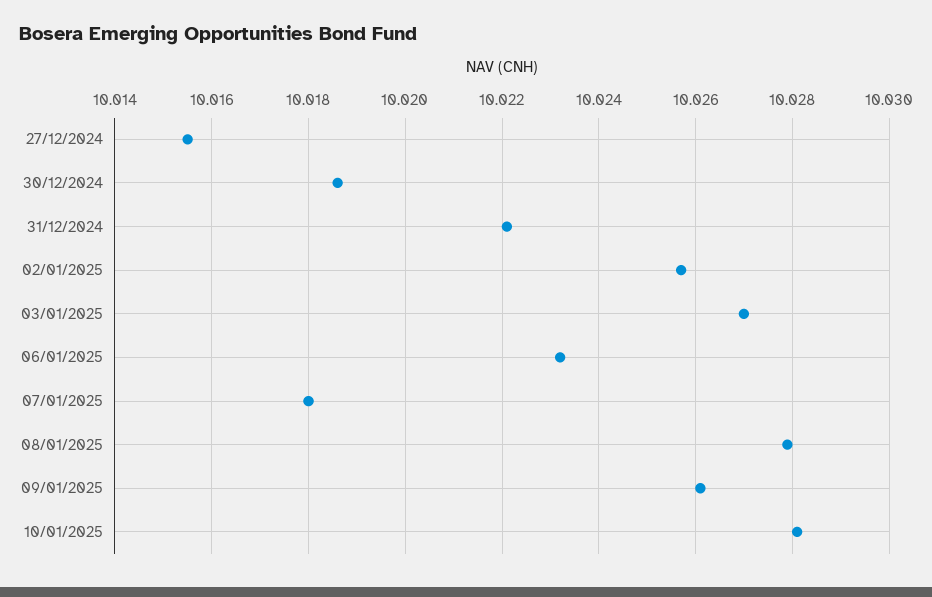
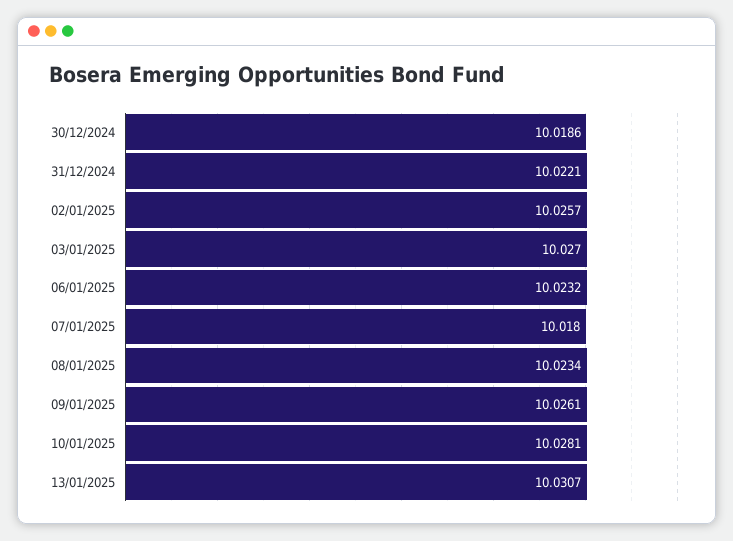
27/12/2024: 10.0155 -> none
08/01/2025: 10.028 -> 10.0234
13/01/2025: none -> 10.0307

